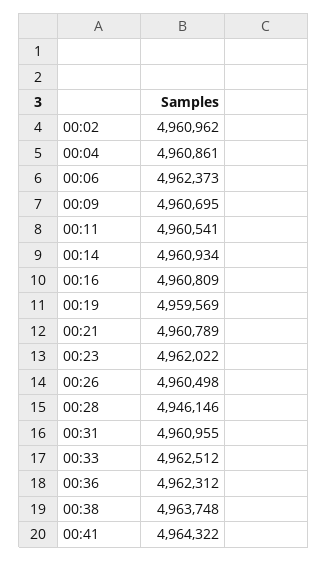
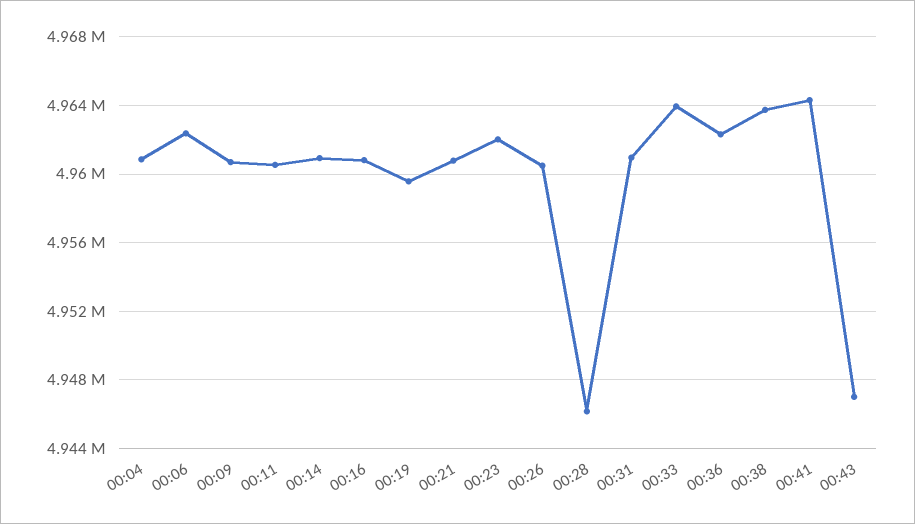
00:02: 4960962 -> none
00:33: 4962512 -> 4964000
00:43: none -> 4947000

